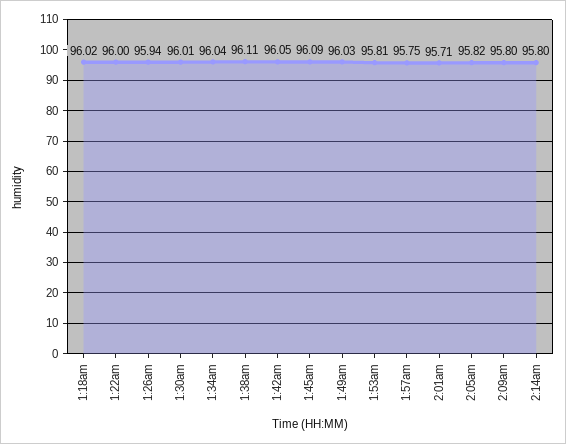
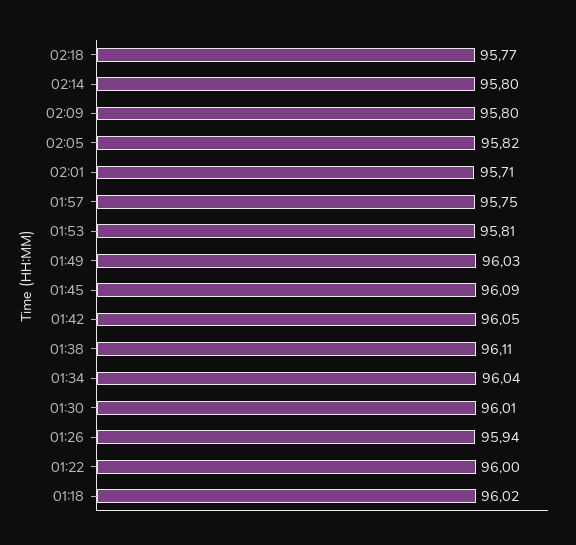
02:18: none -> 95.77

